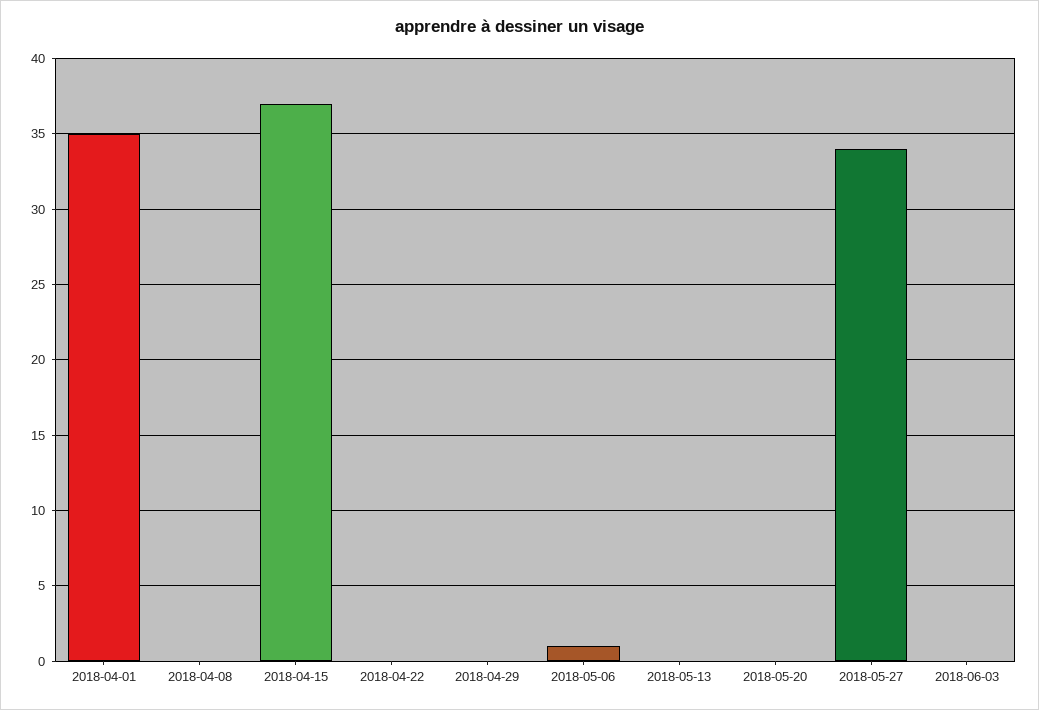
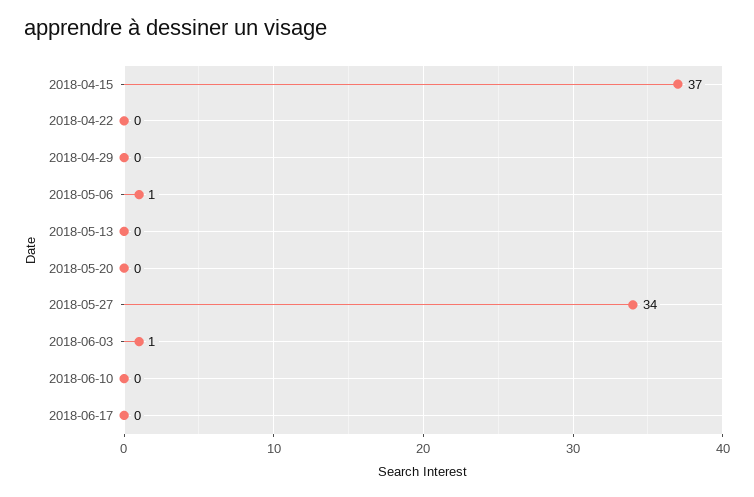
2018-04-01: 35 -> none
2018-04-08: 0 -> none
2018-06-03: 0 -> 1
2018-06-10: none -> 0
2018-06-17: none -> 0

